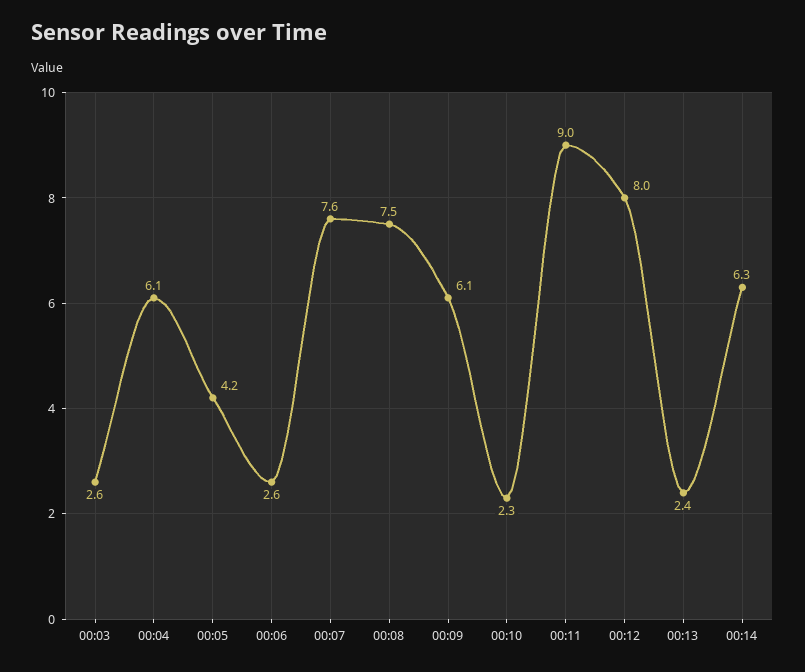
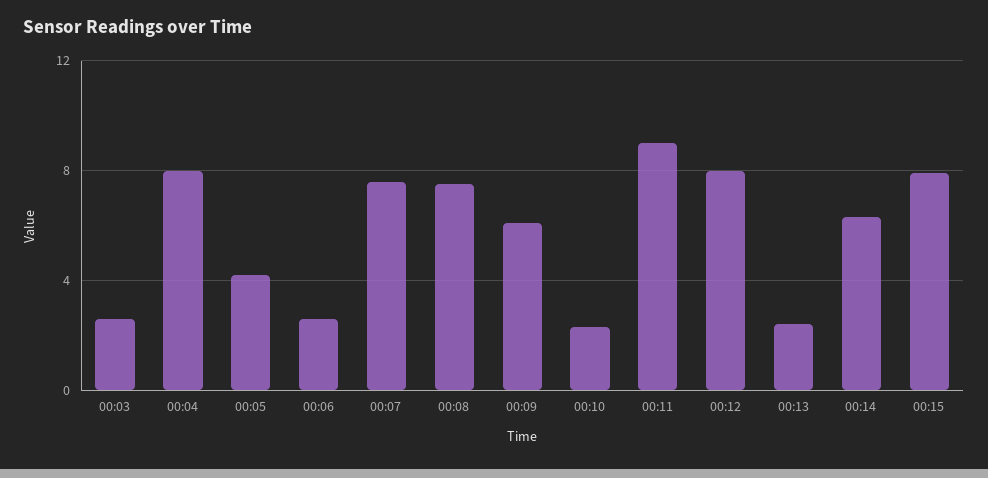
00:04: 6.1 -> 8
00:15: none -> 8

